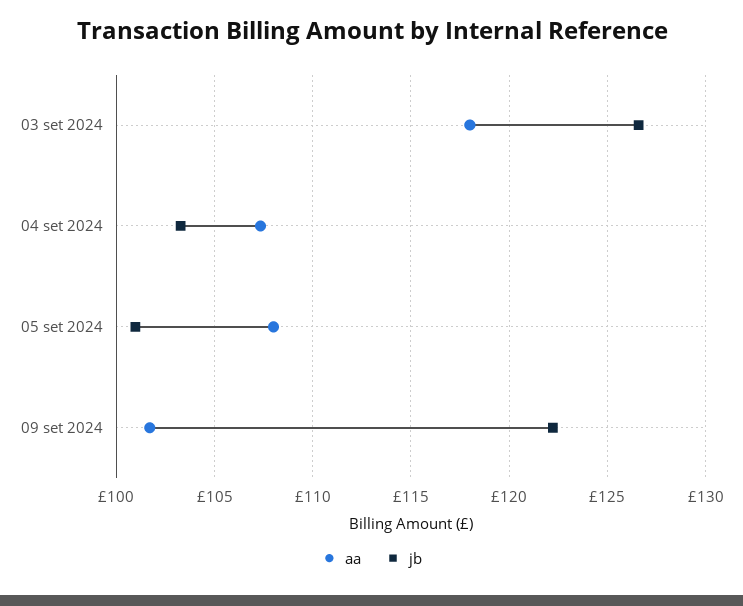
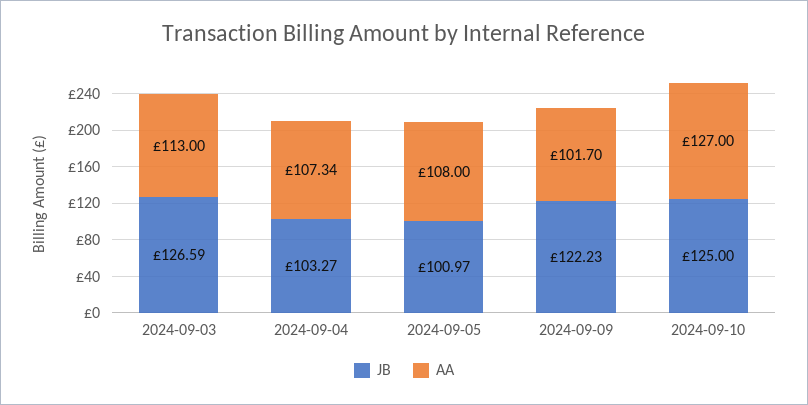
aa, 03 set 2024: 118 -> 113
jb, 2024-09-10: none -> 125
aa, 2024-09-10: none -> 127

